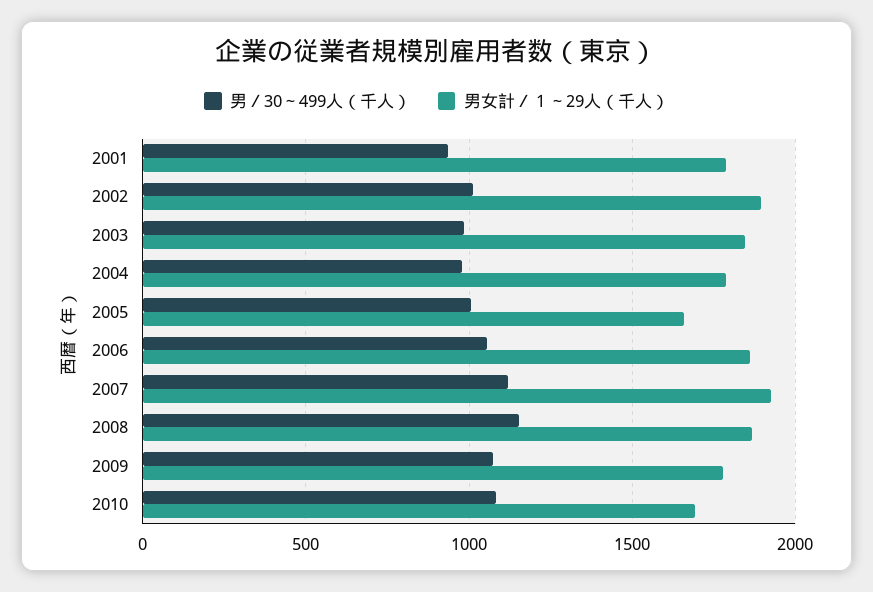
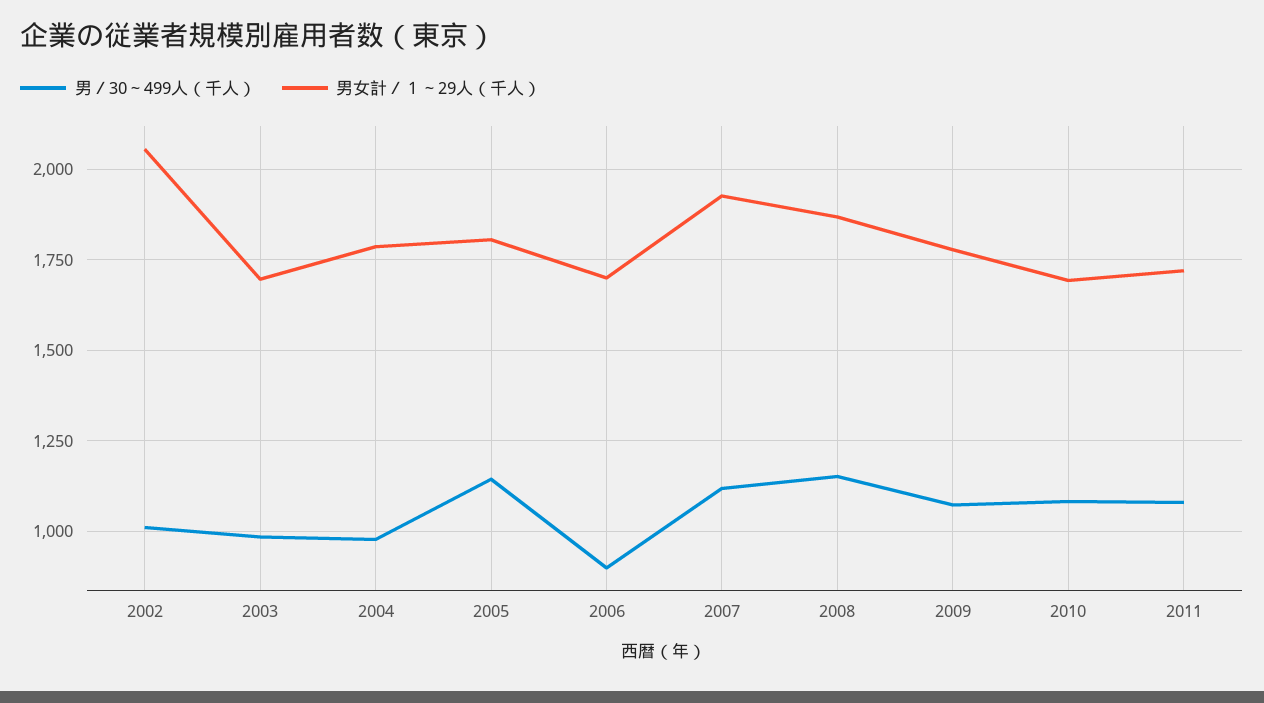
男／30～499人（千人）, 2001: 950 -> none
男女計／１～29人（千人）, 2001: 1800 -> none
男女計／１～29人（千人）, 2002: 1900 -> 2050
男女計／１～29人（千人）, 2003: 1850 -> 1700
男／30～499人（千人）, 2005: 1000 -> 1150
男女計／１～29人（千人）, 2005: 1650 -> 1800
男／30～499人（千人）, 2006: 1050 -> 900
男女計／１～29人（千人）, 2006: 1850 -> 1700
男／30～499人（千人）, 2011: none -> 1075
男女計／１～29人（千人）, 2011: none -> 1725

